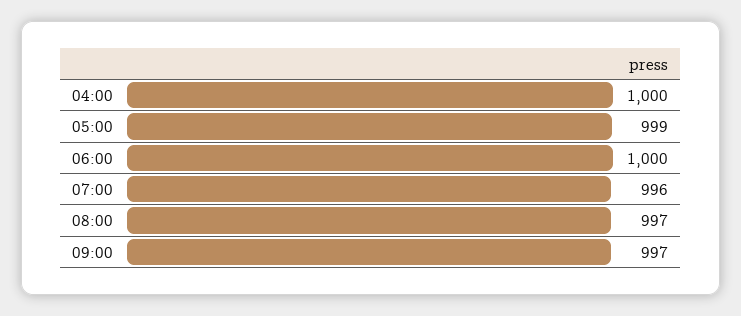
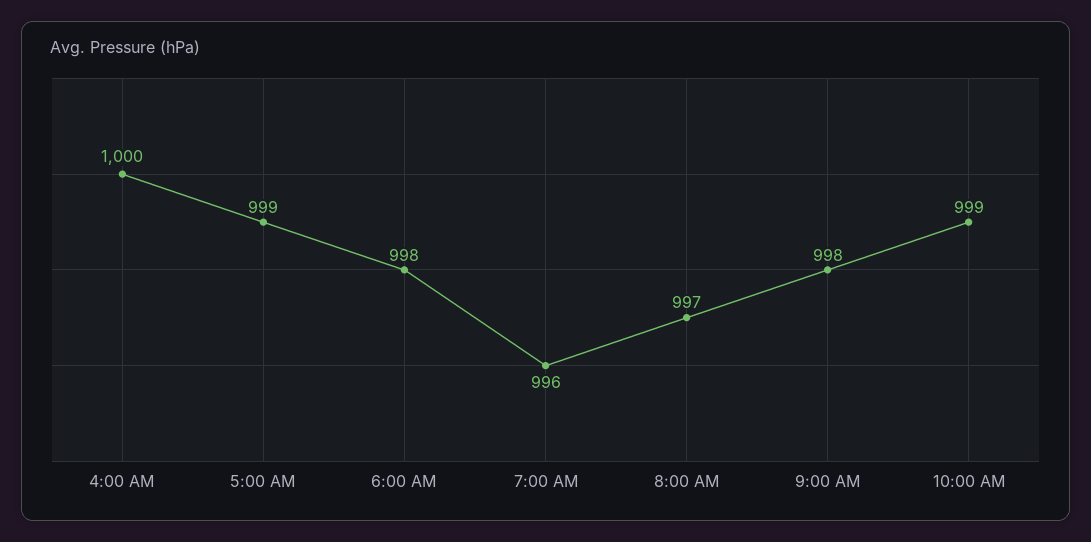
06:00: 1000 -> 998
09:00: 997 -> 998
10:00 AM: none -> 999

